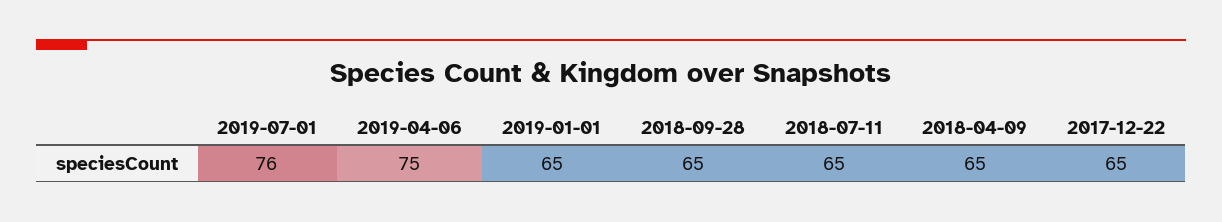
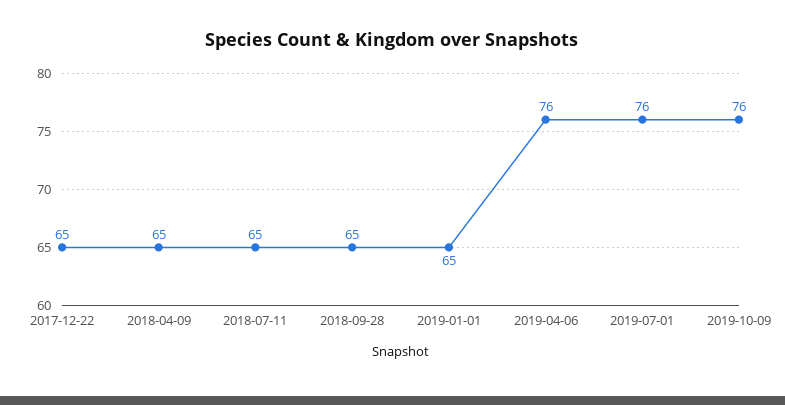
2019-04-06: 75 -> 76
2019-10-09: none -> 76

